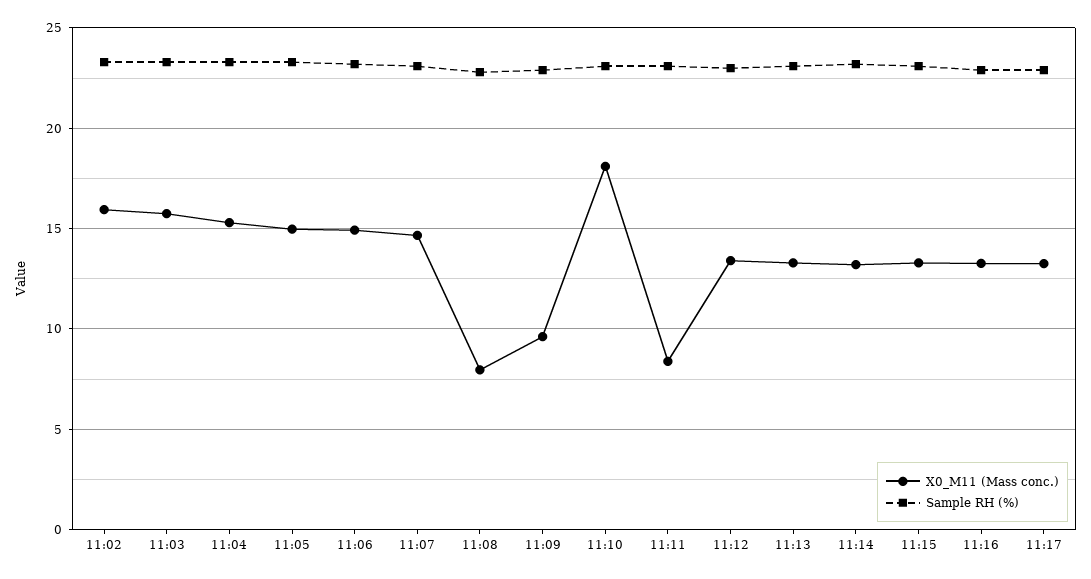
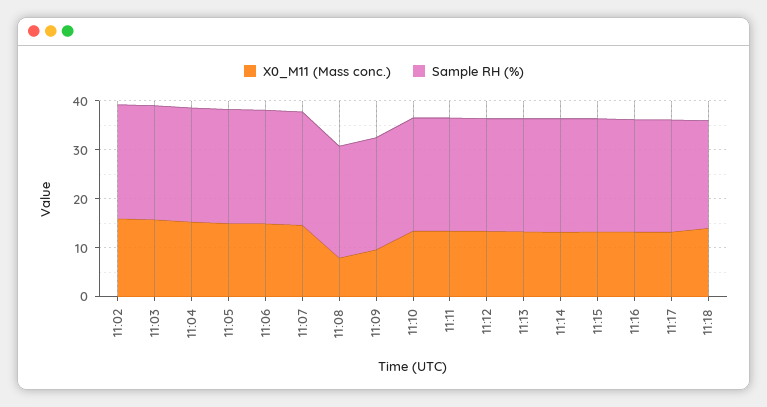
X0_M11 (Mass conc.), 11:10: 18 -> 14
X0_M11 (Mass conc.), 11:11: 8.5 -> 14
X0_M11 (Mass conc.), 11:18: none -> 14
Sample RH (%), 11:18: none -> 22

